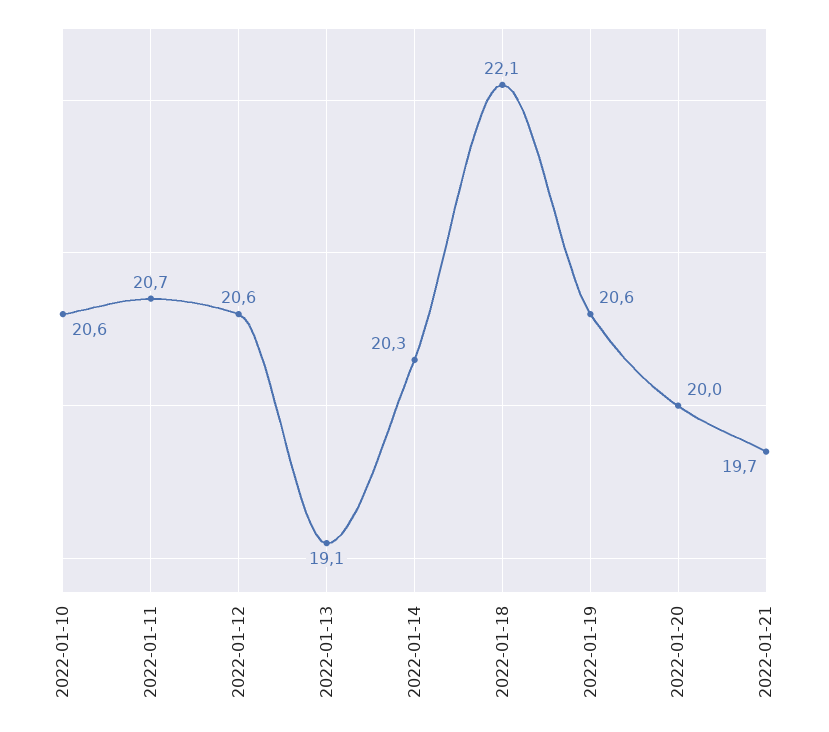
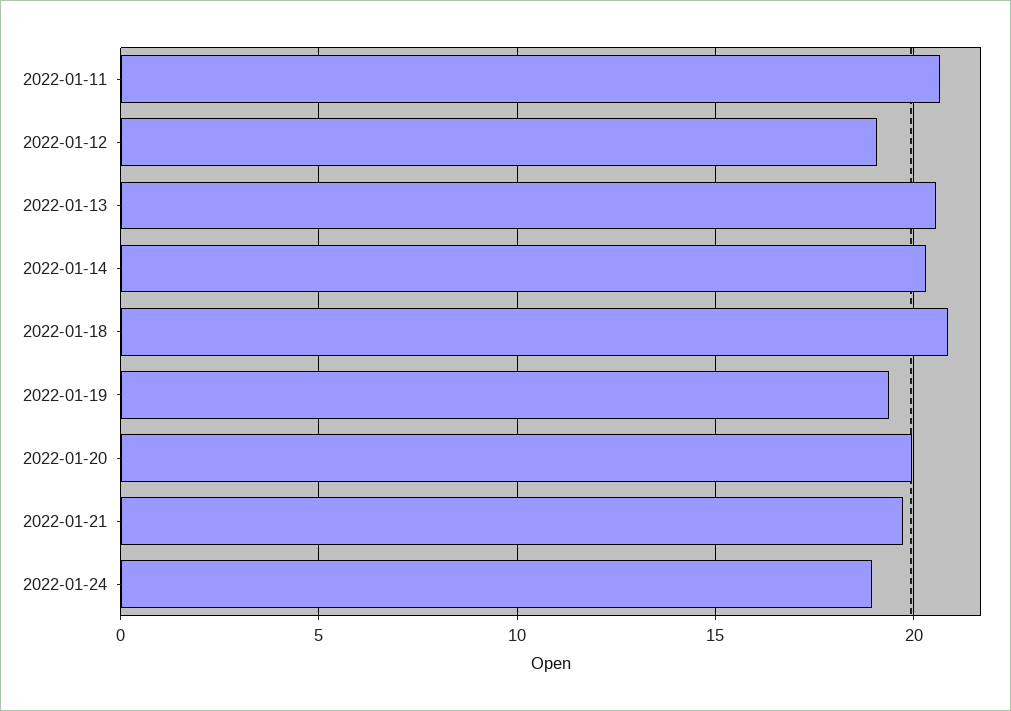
2022-01-10: 20.6 -> none
2022-01-12: 20.6 -> 19
2022-01-13: 19.1 -> 20.5
2022-01-18: 22.1 -> 21
2022-01-19: 20.6 -> 19.5
2022-01-24: none -> 19

